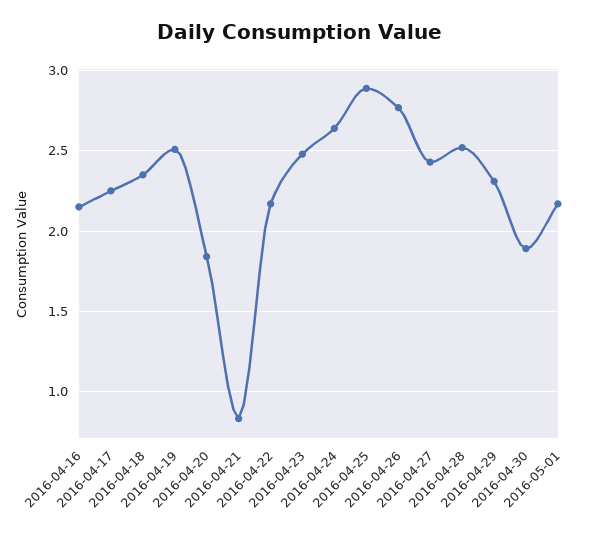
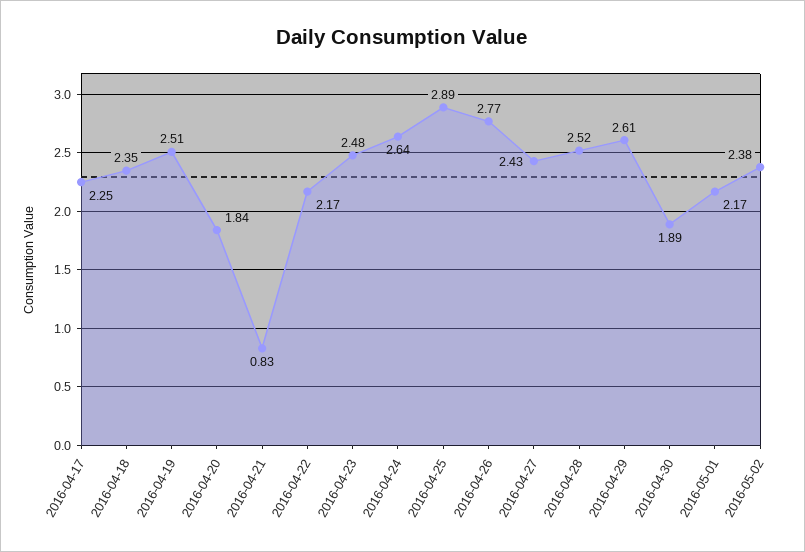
2016-04-16: 2.15 -> none
2016-04-29: 2.3 -> 2.61
2016-05-02: none -> 2.38

